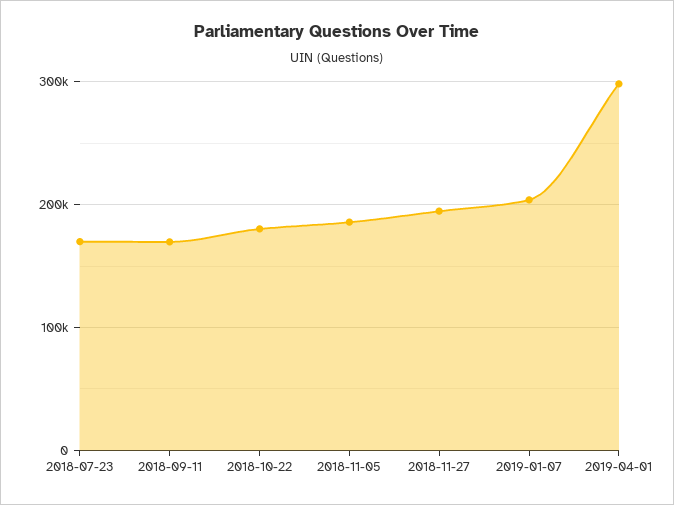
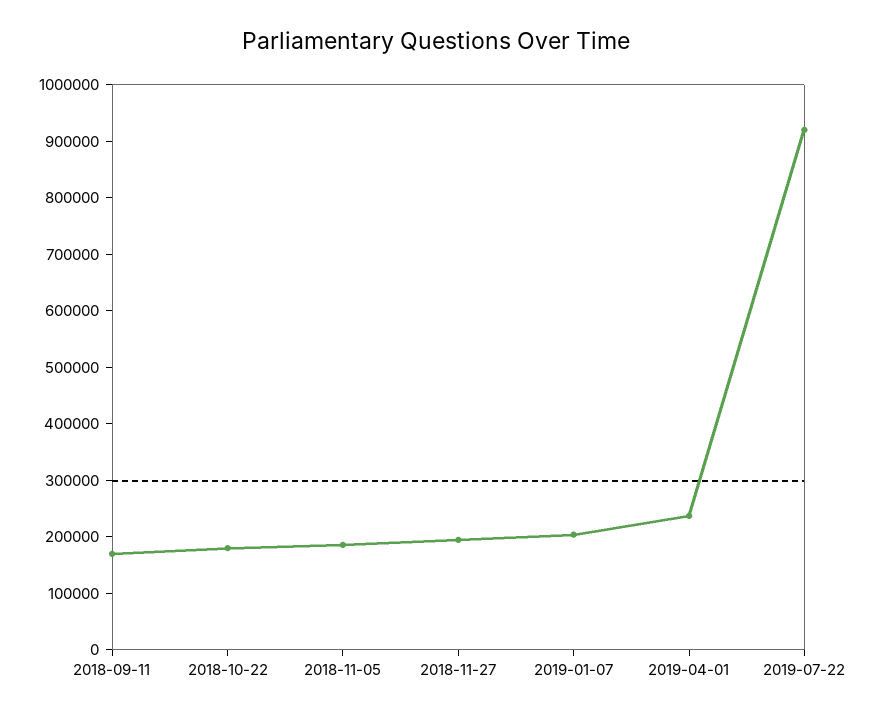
2018-07-23: 170000 -> none
2019-04-01: 300000 -> 240000
2019-07-22: none -> 920000

